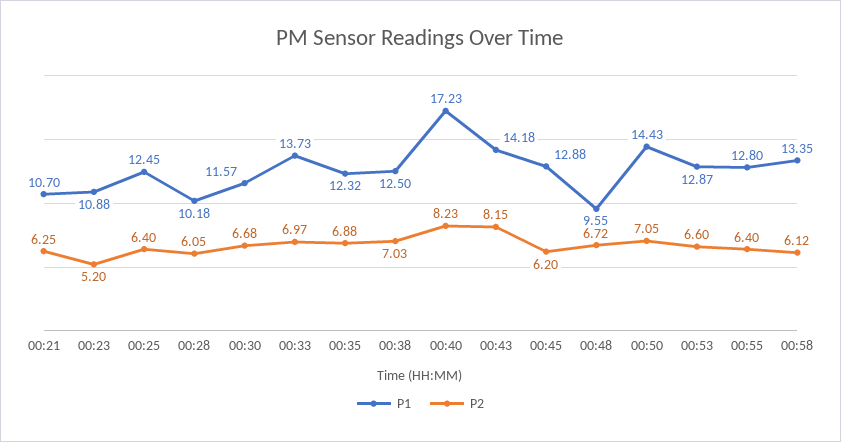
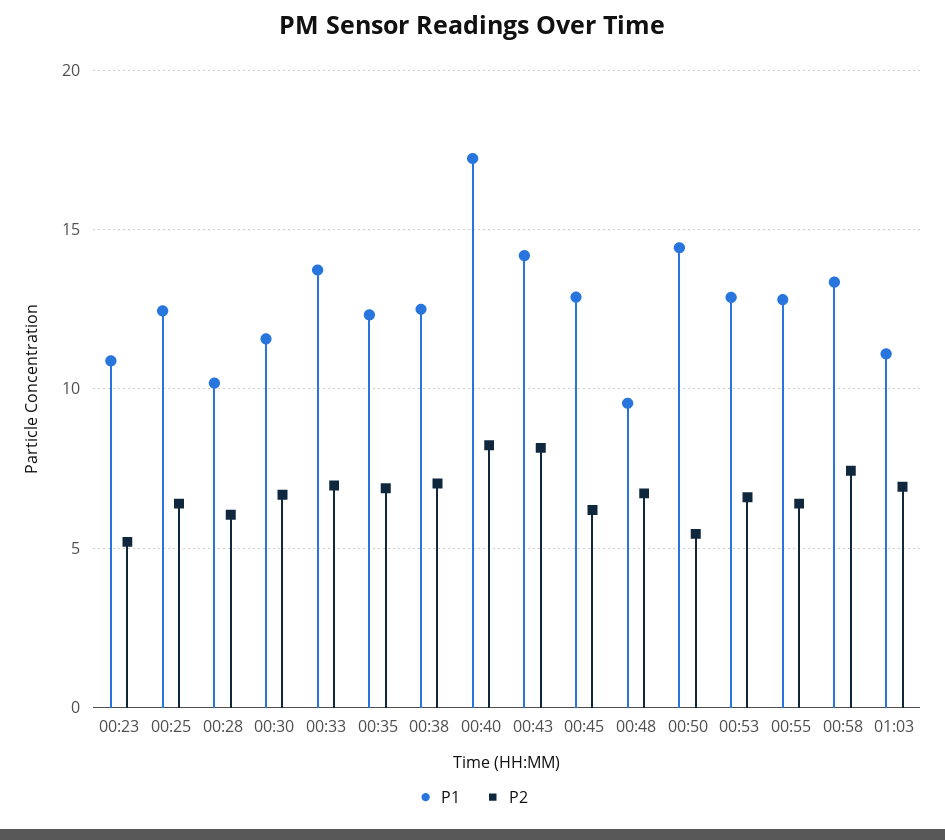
P1, 00:21: 10.7 -> none
P2, 00:21: 6.25 -> none
P2, 00:50: 7.05 -> 5.5
P2, 00:58: 6.12 -> 7.5
P1, 01:03: none -> 11
P2, 01:03: none -> 7

